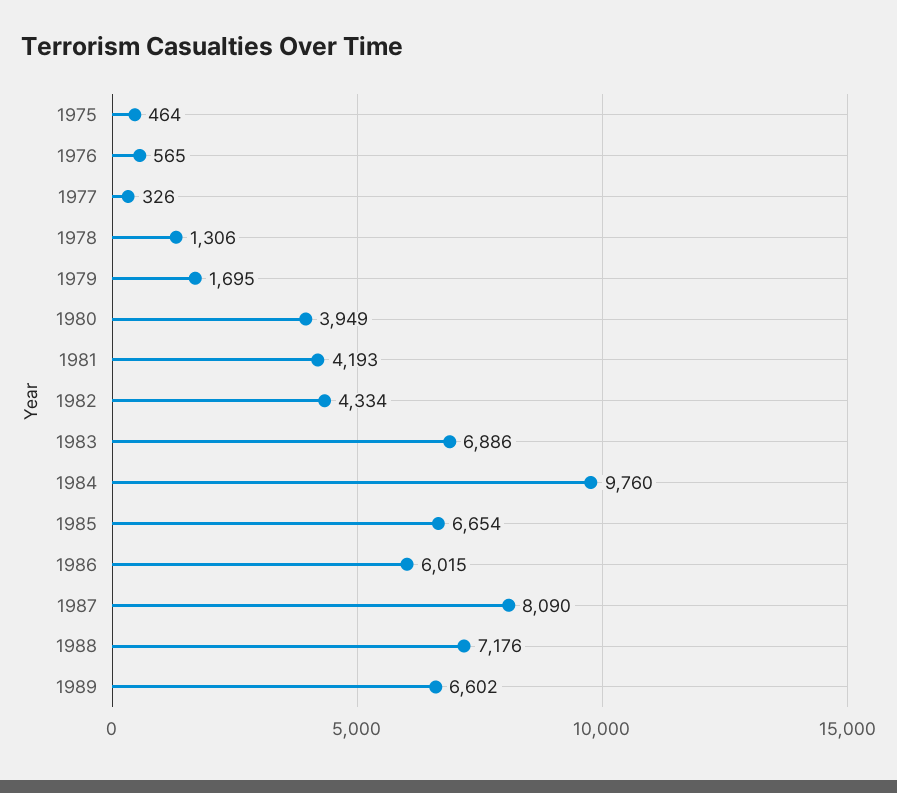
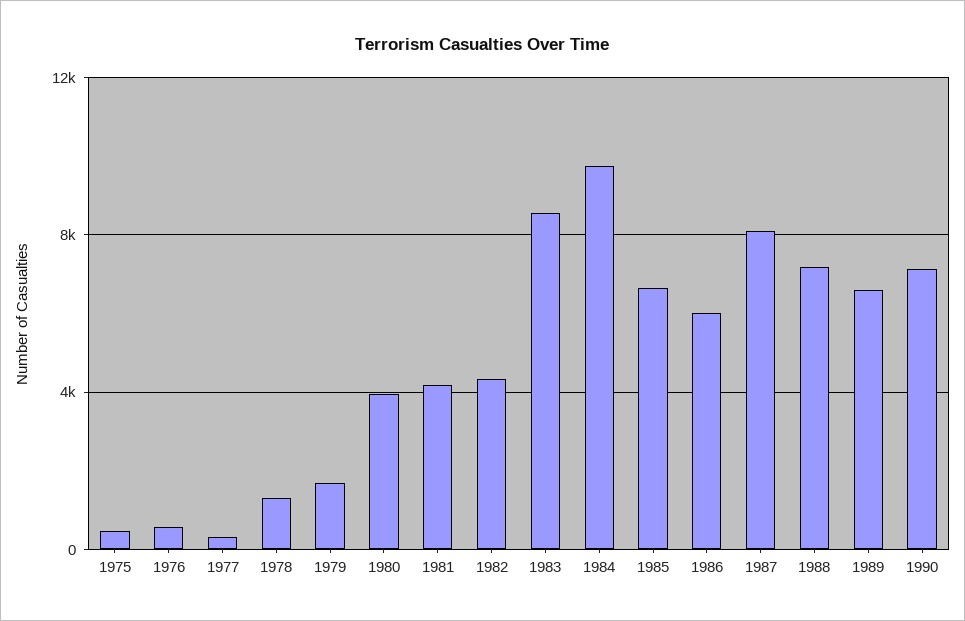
1983: 6886 -> 8500
1990: none -> 7000

